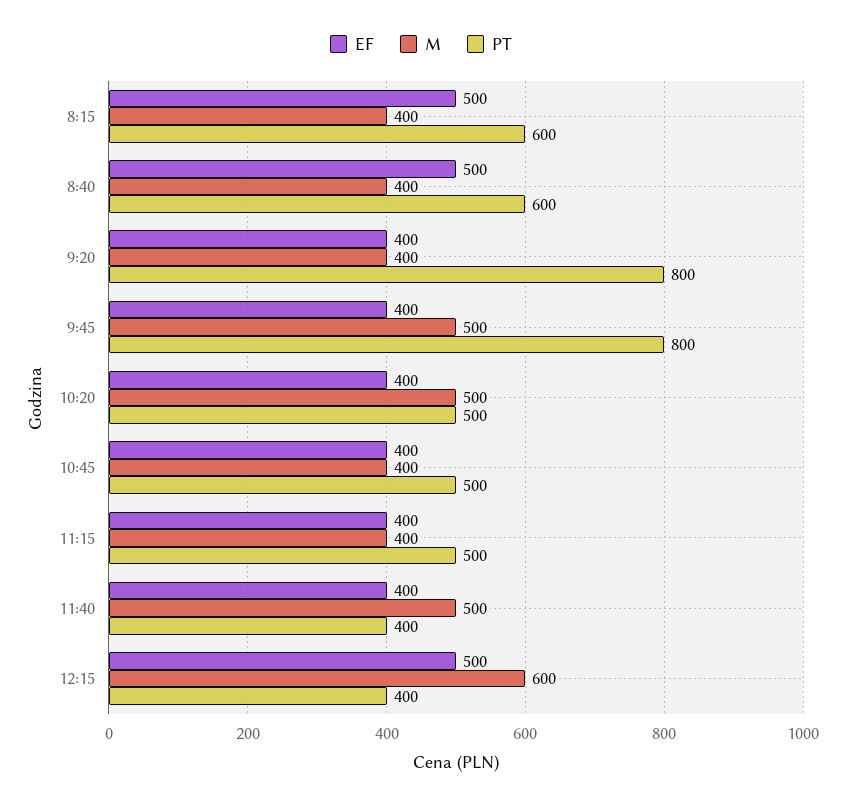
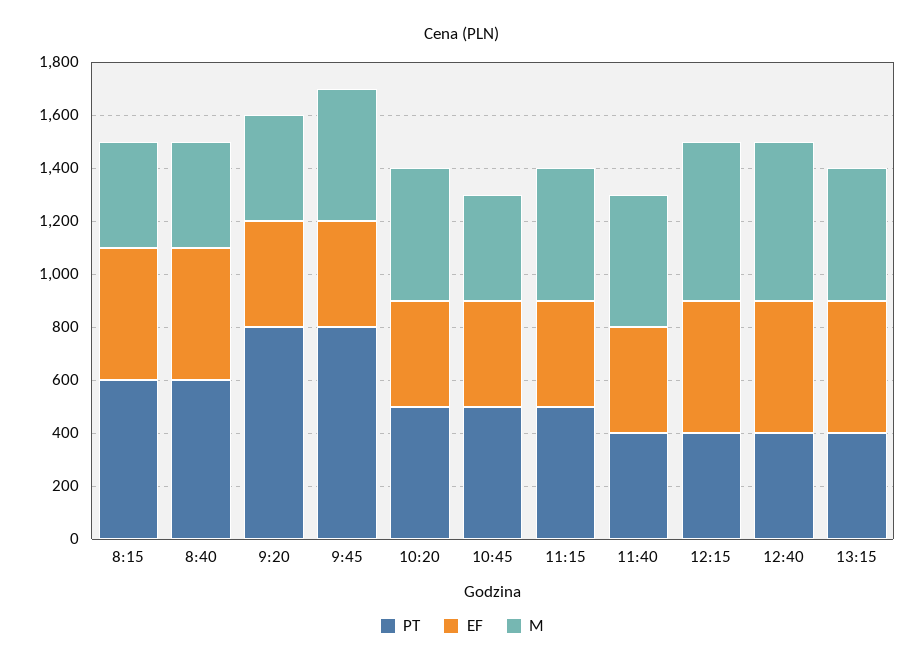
M, 11:15: 400 -> 500
PT, 12:40: none -> 400
EF, 12:40: none -> 500
M, 12:40: none -> 600
PT, 13:15: none -> 400
EF, 13:15: none -> 500
M, 13:15: none -> 500

